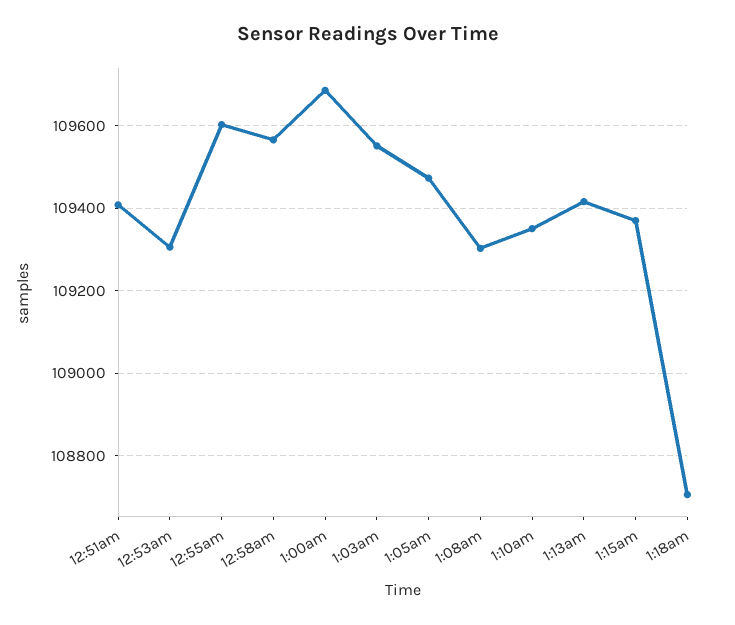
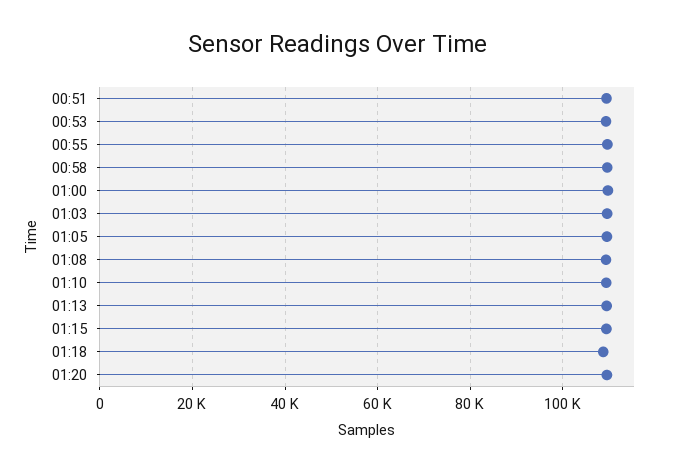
01:20: none -> 110000

